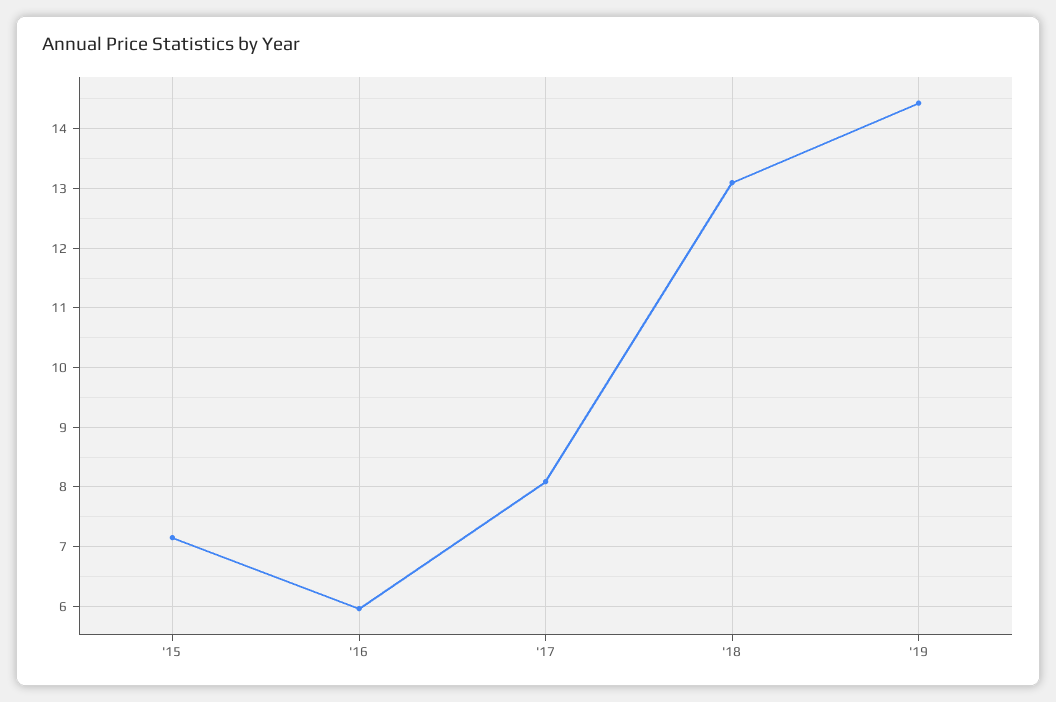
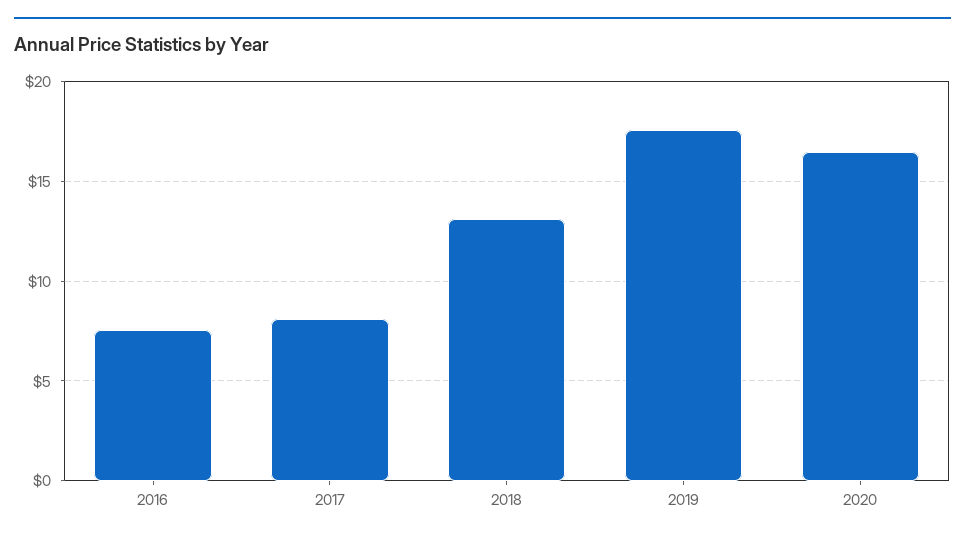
'15: 7.2 -> none
'16: 6 -> 7.5
'19: 14.4 -> 17.5
2020: none -> 16.5

